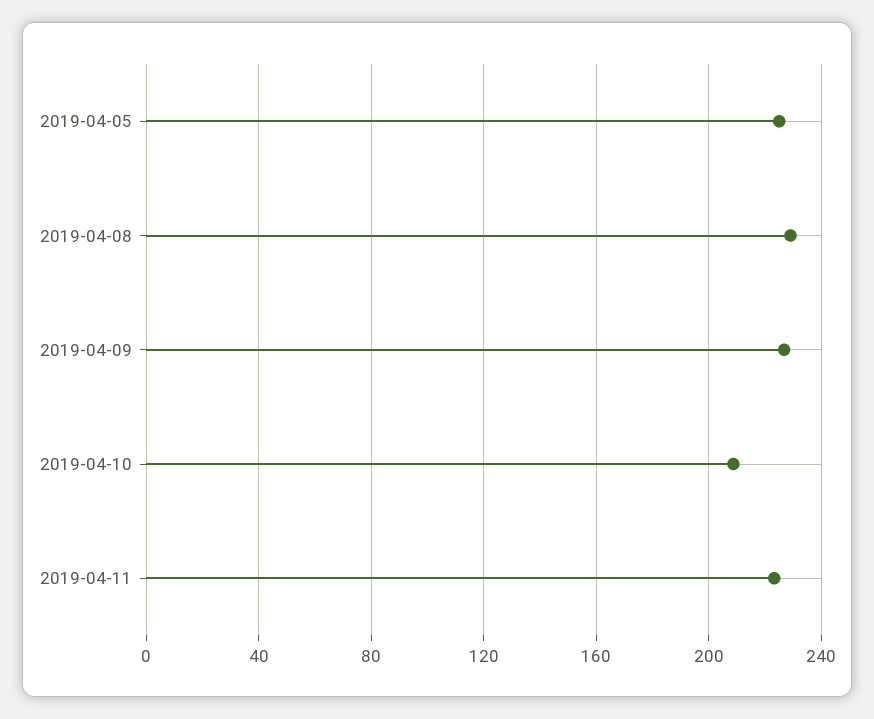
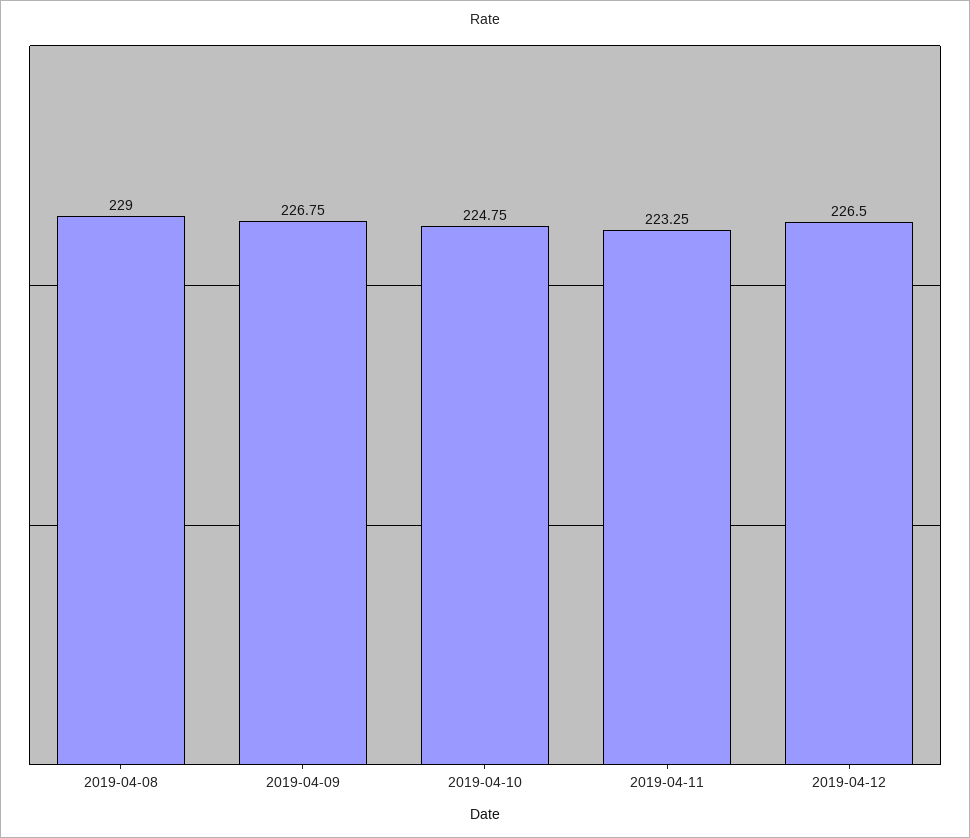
2019-04-05: 225 -> none
2019-04-10: 210 -> 224.75
2019-04-12: none -> 226.5

